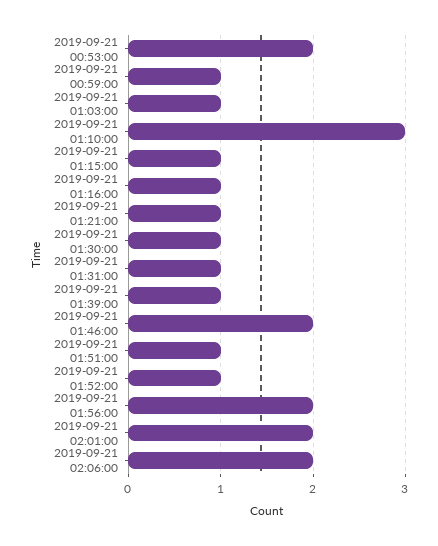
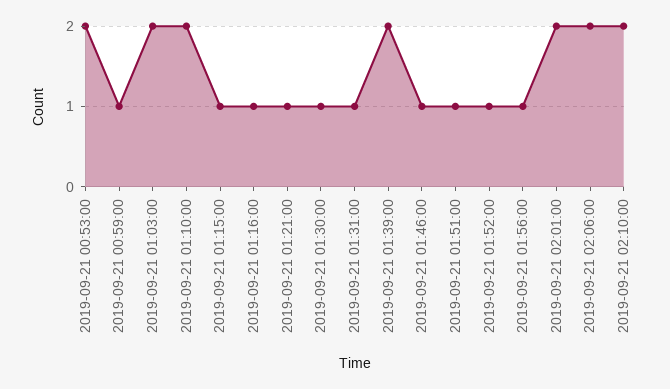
2019-09-21 01:03:00: 1 -> 2
2019-09-21 01:10:00: 3 -> 2
2019-09-21 01:39:00: 1 -> 2
2019-09-21 01:46:00: 2 -> 1
2019-09-21 01:56:00: 2 -> 1
2019-09-21 02:10:00: none -> 2

